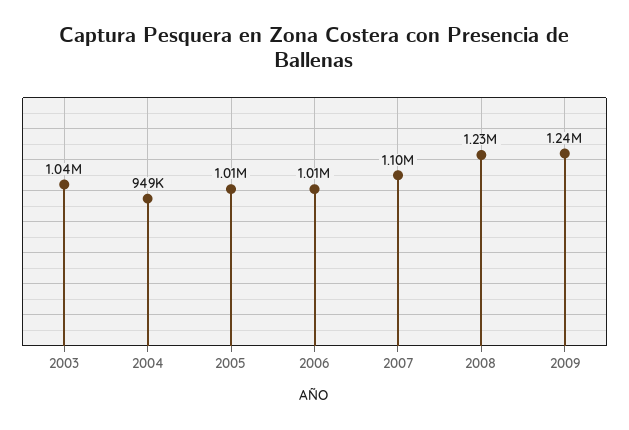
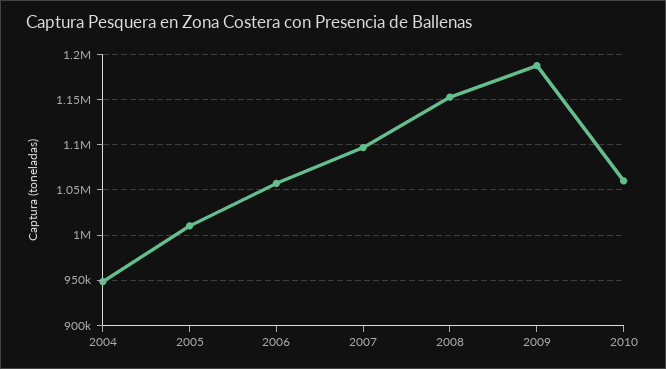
2003: 1040000 -> none
2006: 1010000 -> 1060000
2008: 1230000 -> 1150000
2009: 1240000 -> 1190000
2010: none -> 1060000

